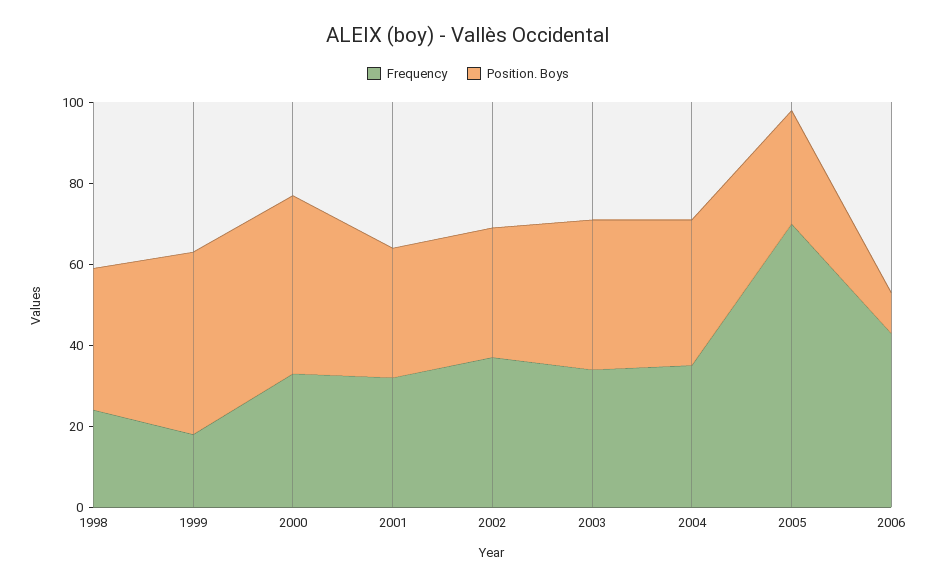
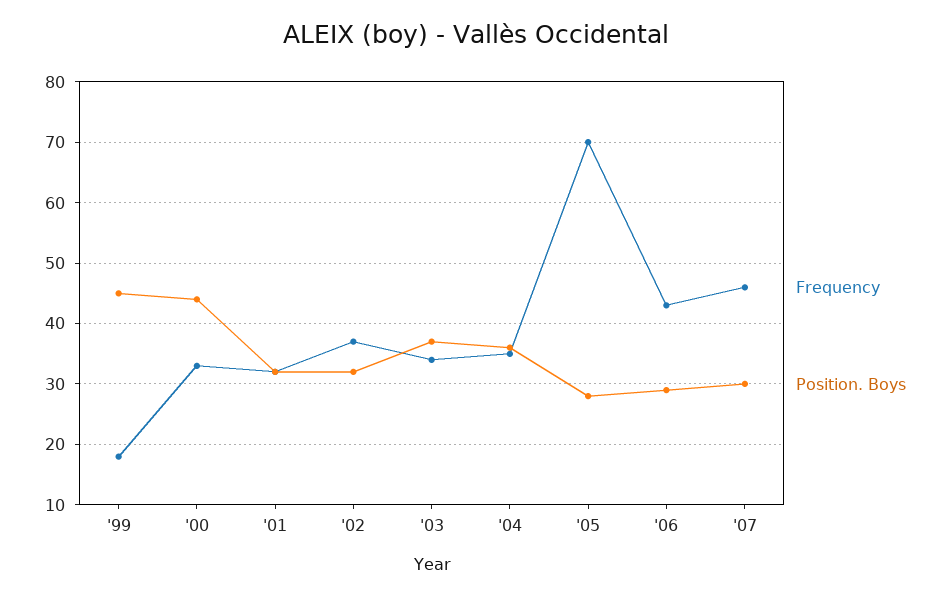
Frequency, 1998: 25 -> none
Position. Boys, 1998: 35 -> none
Position. Boys, 2006: 10 -> 29
Frequency, '07: none -> 46
Position. Boys, '07: none -> 30

